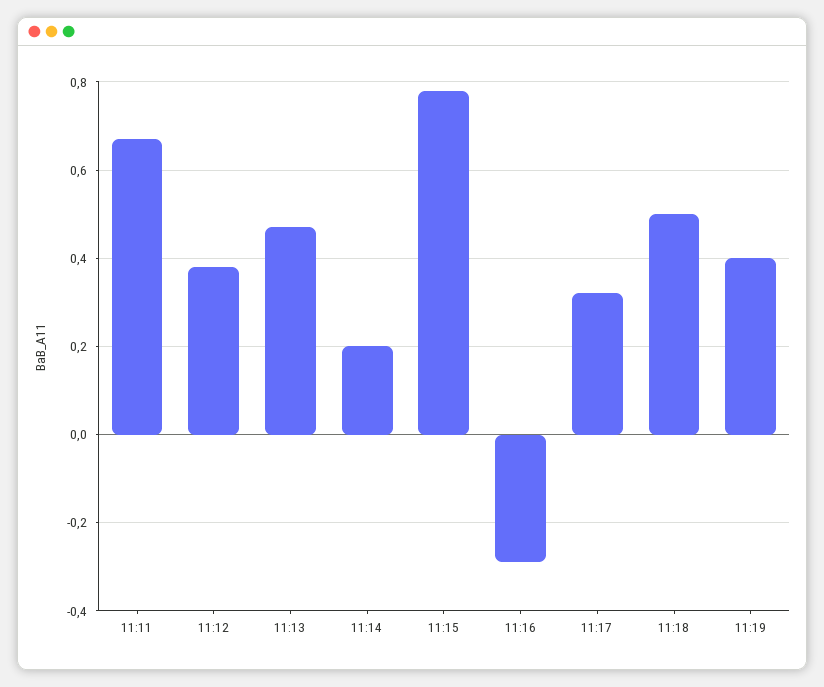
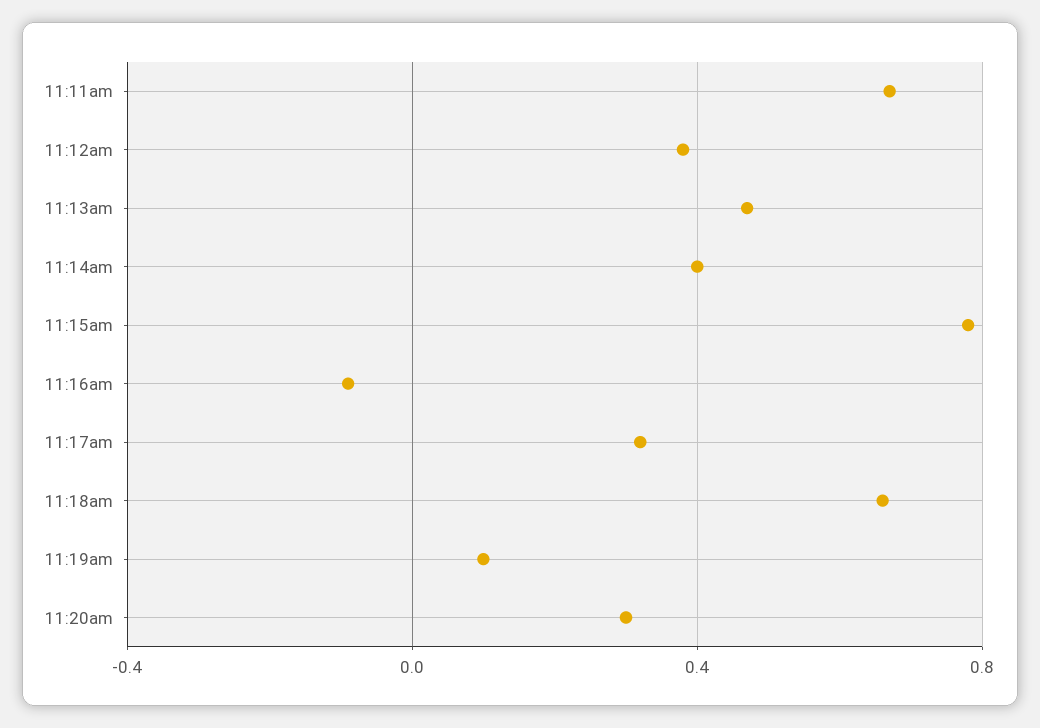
11:14: 0.2 -> 0.4
11:16: -0.3 -> -0.1
11:18: 0.5 -> 0.65
11:19: 0.4 -> 0.1
11:20am: none -> 0.3

